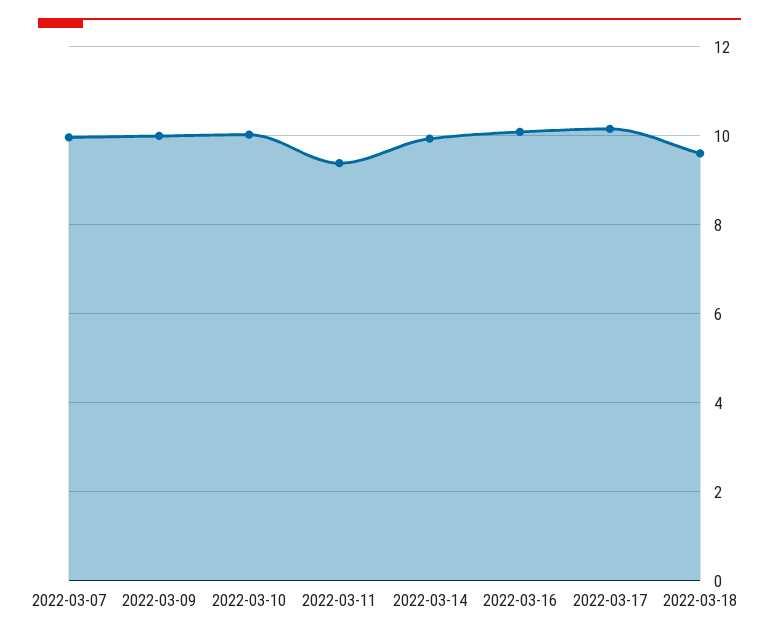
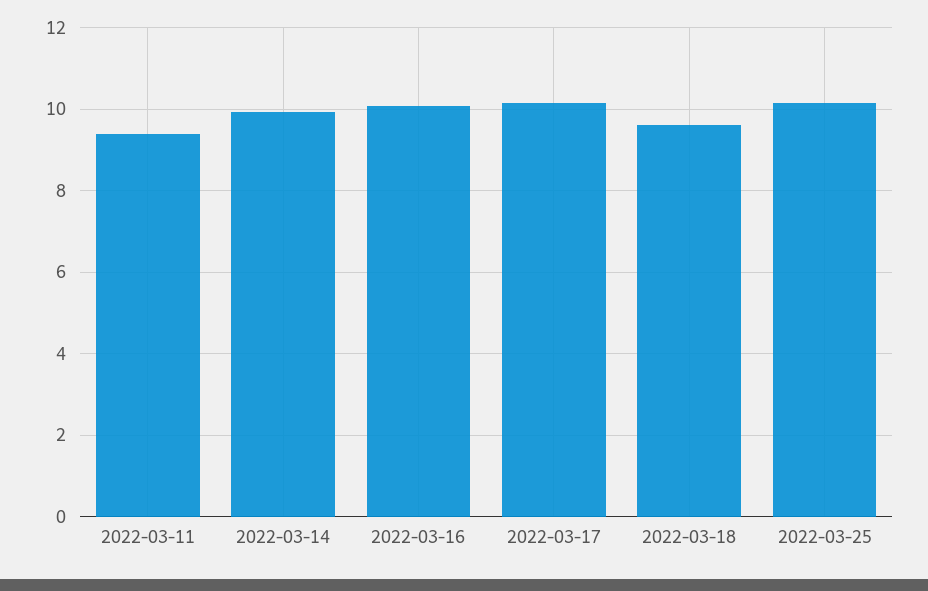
2022-03-07: 10 -> none
2022-03-09: 10 -> none
2022-03-10: 10 -> none
2022-03-25: none -> 10.2

